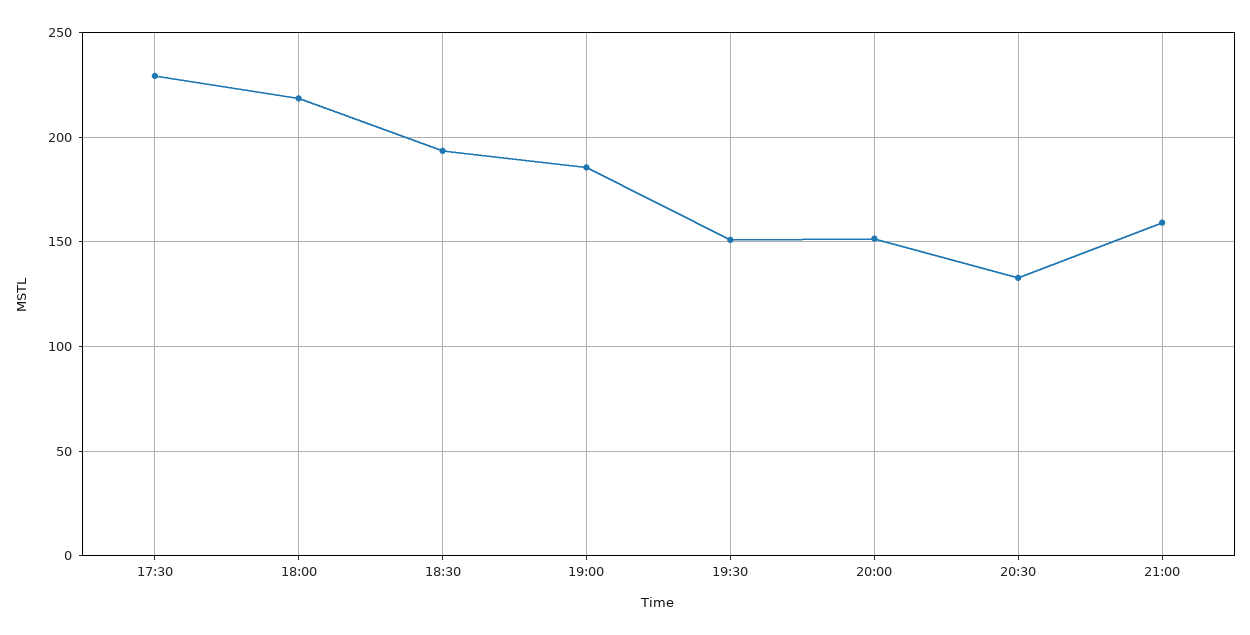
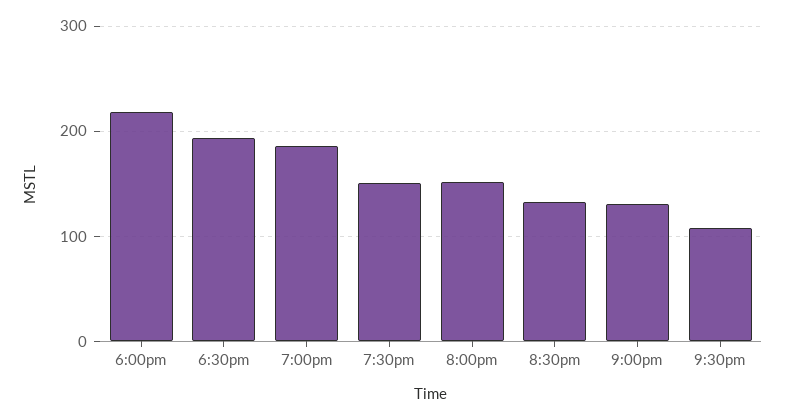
17:30: 230 -> none
21:00: 160 -> 130
9:30pm: none -> 110

